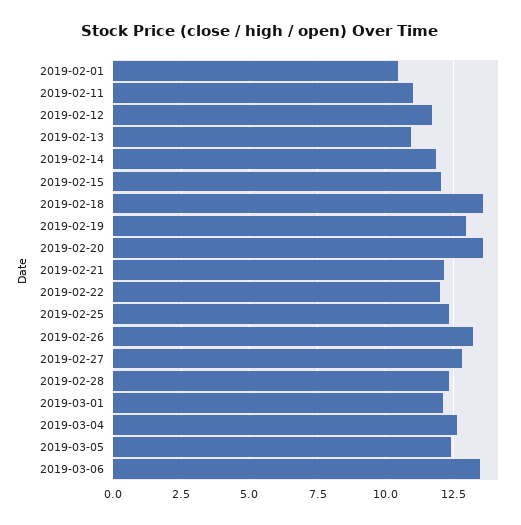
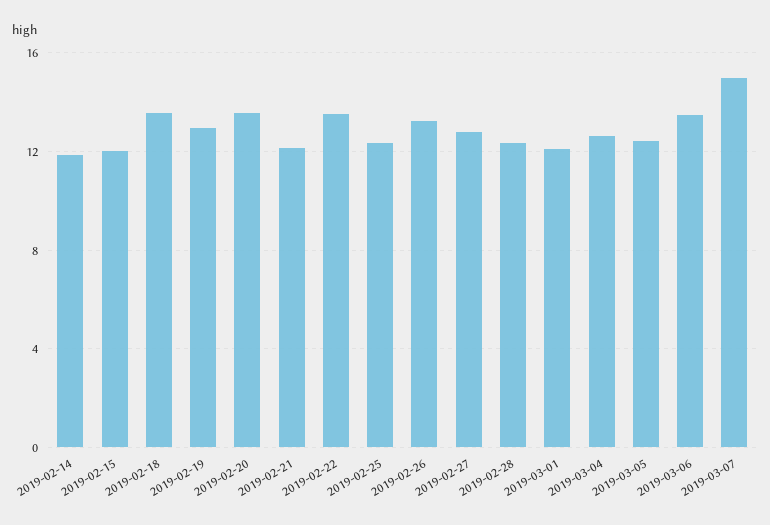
2019-02-01: 10.5 -> none
2019-02-11: 11 -> none
2019-02-12: 11.75 -> none
2019-02-13: 11 -> none
2019-02-22: 12 -> 13.5
2019-03-07: none -> 15

